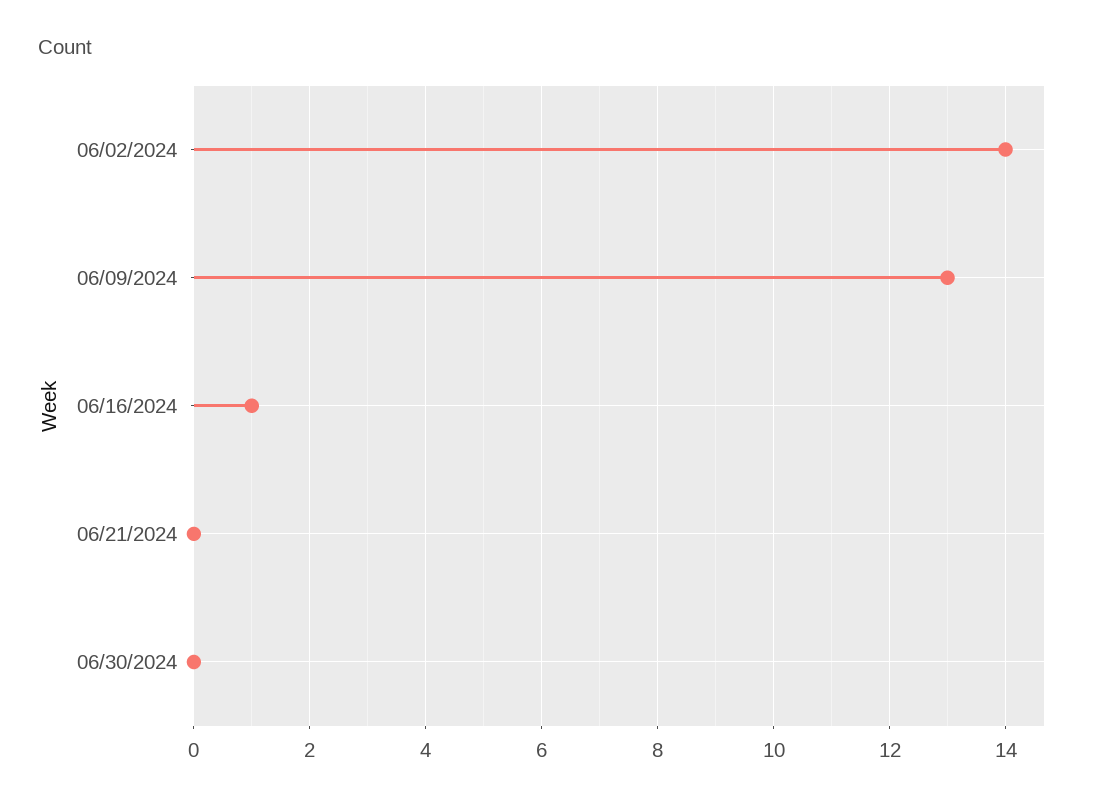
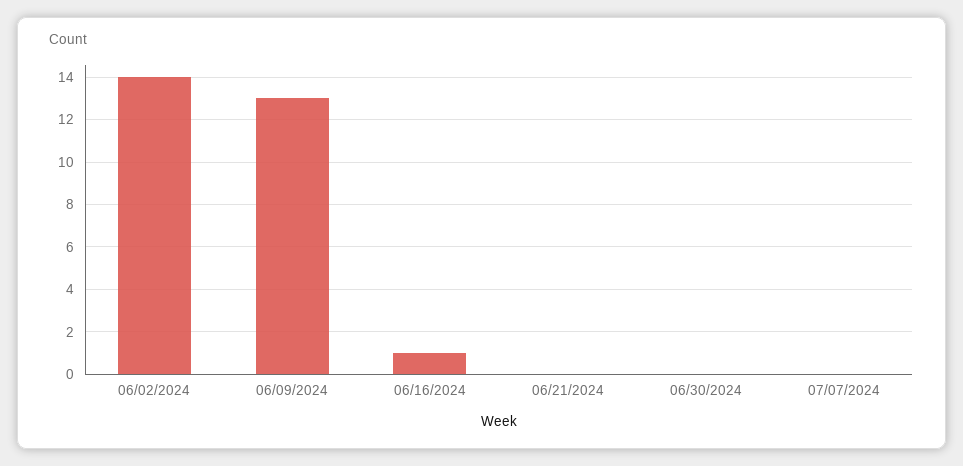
07/07/2024: none -> 0

